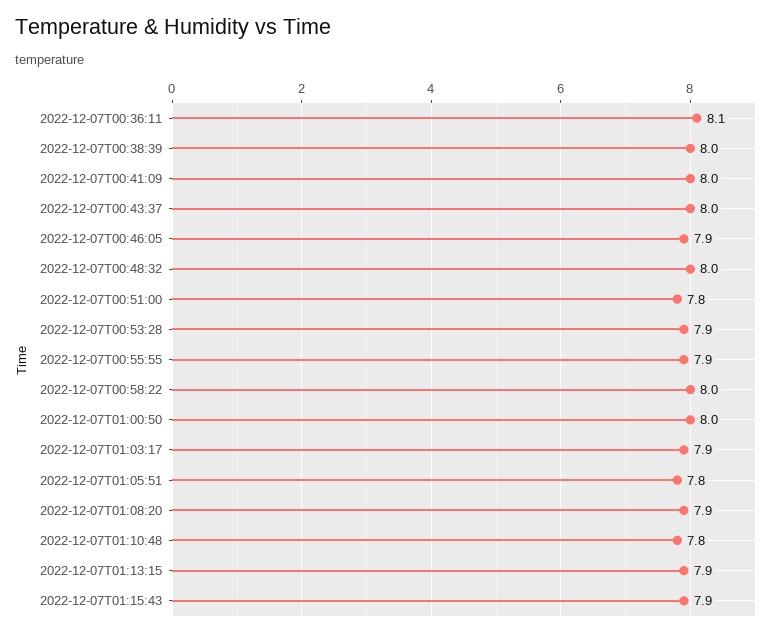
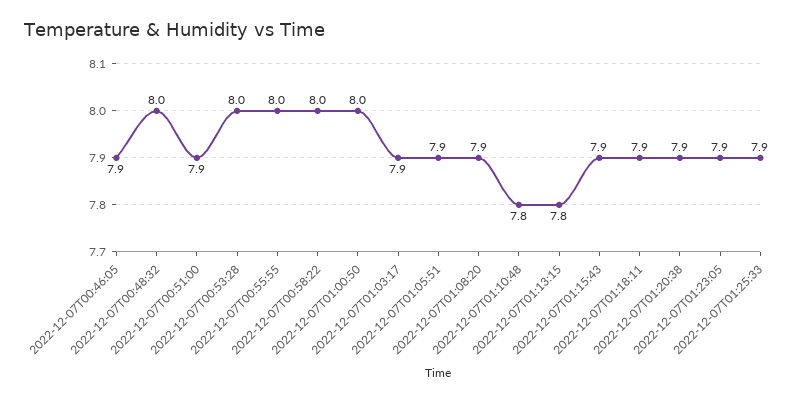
2022-12-07T00:36:11: 8.1 -> none
2022-12-07T00:38:39: 8 -> none
2022-12-07T00:41:09: 8 -> none
2022-12-07T00:43:37: 8 -> none
2022-12-07T00:51:00: 7.8 -> 7.9
2022-12-07T00:53:28: 7.9 -> 8
2022-12-07T00:55:55: 7.9 -> 8
2022-12-07T01:05:51: 7.8 -> 7.9
2022-12-07T01:13:15: 7.9 -> 7.8
2022-12-07T01:18:11: none -> 7.9
2022-12-07T01:20:38: none -> 7.9
2022-12-07T01:23:05: none -> 7.9
2022-12-07T01:25:33: none -> 7.9

